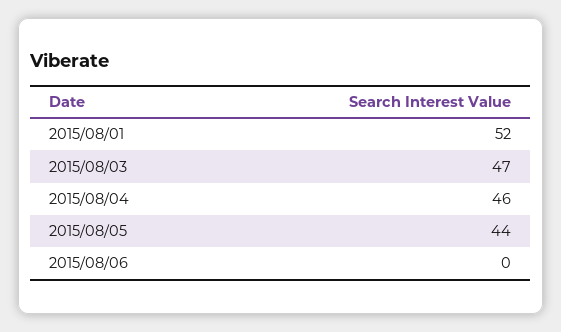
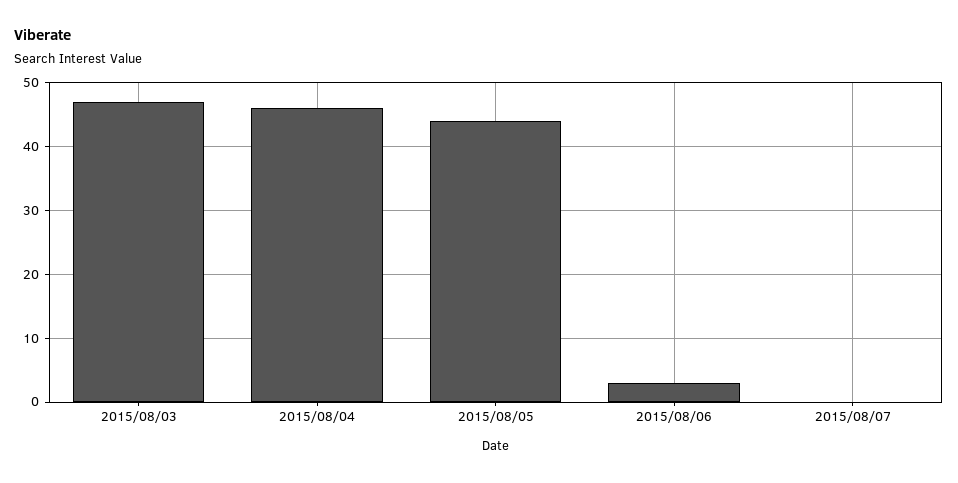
2015/08/01: 52 -> none
2015/08/06: 0 -> 3
2015/08/07: none -> 0

